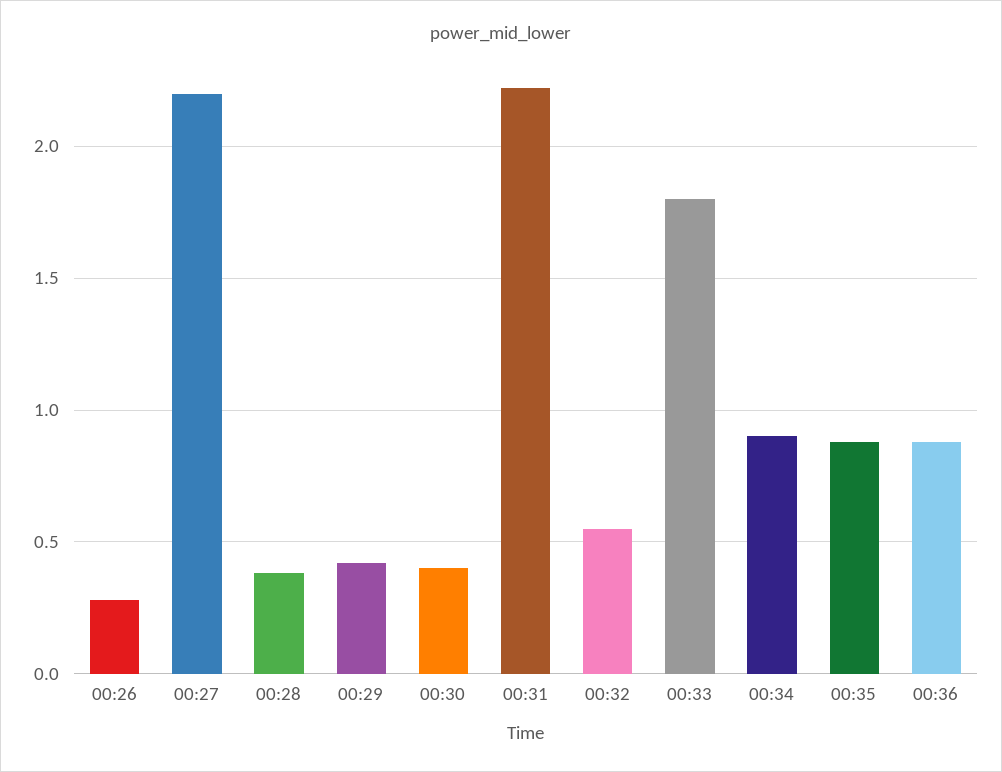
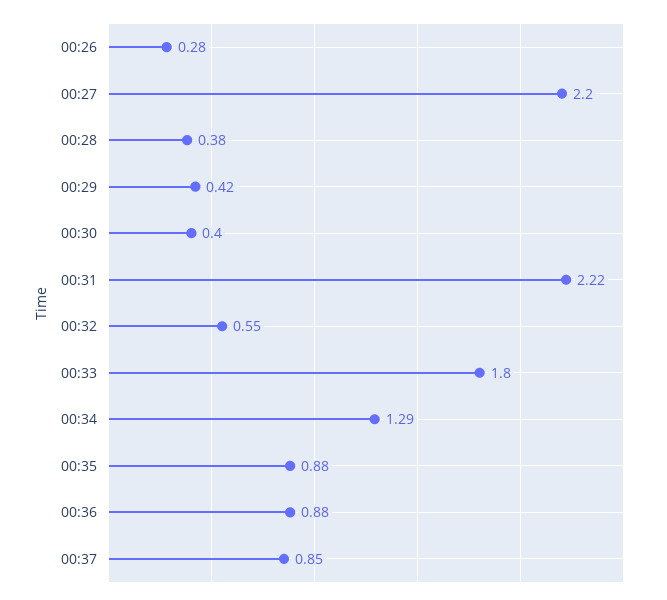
00:34: 0.9 -> 1.29
00:37: none -> 0.85

